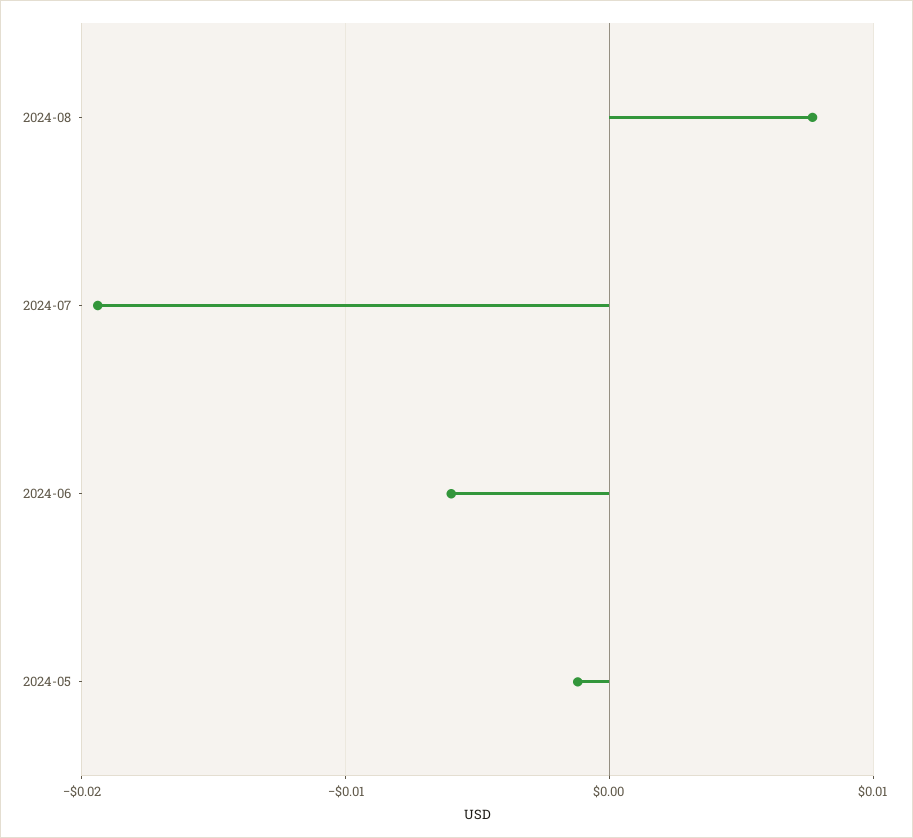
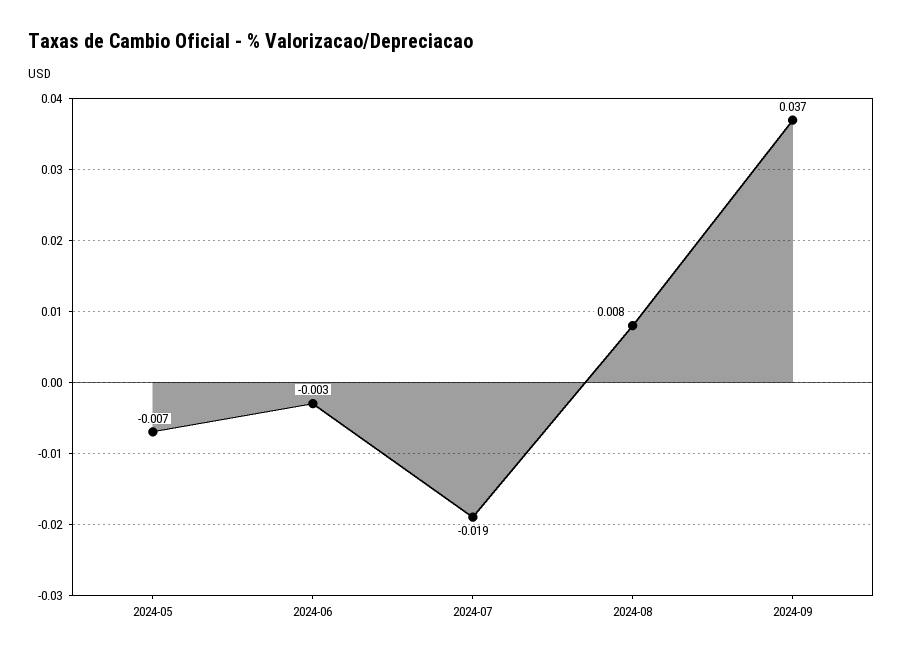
2024-06: -0.006 -> -0.003
2024-05: -0.001 -> -0.007
2024-09: none -> 0.037

